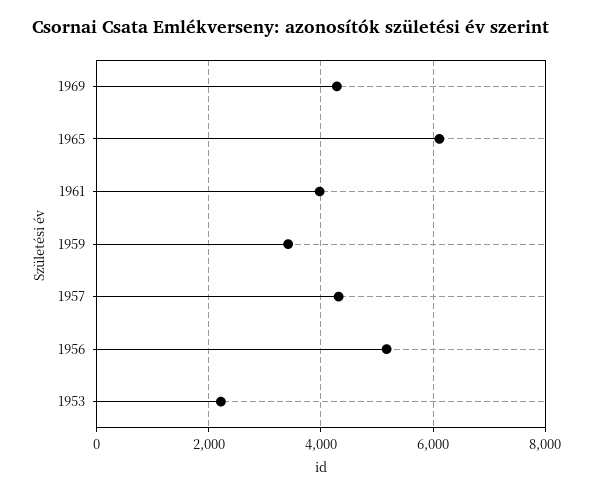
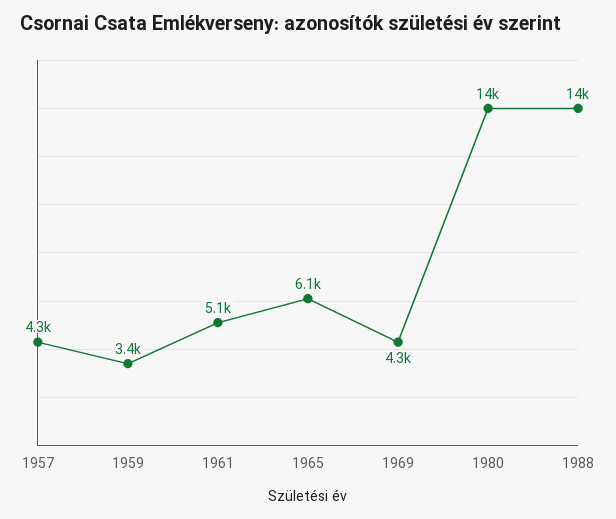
1961: 4000 -> 5100
1956: 5200 -> none
1953: 2200 -> none
1980: none -> 14000
1988: none -> 14000

